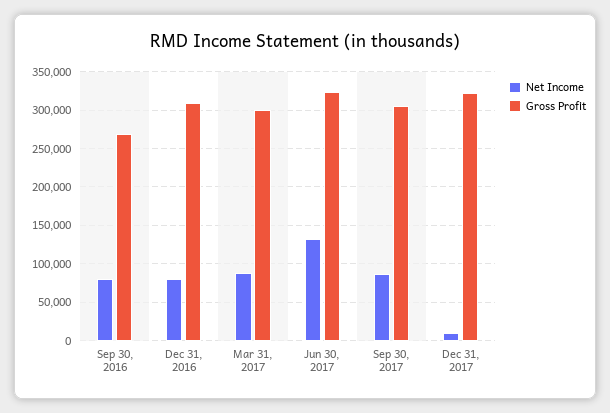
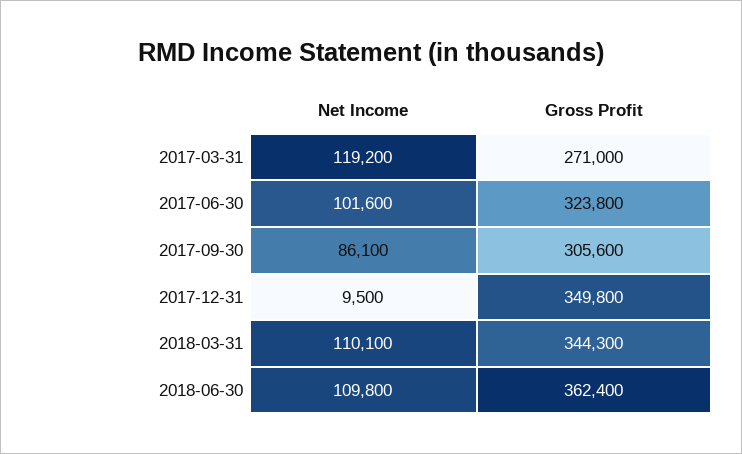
Net Income, Sep 30, 2016: 80000 -> none
Gross Profit, Sep 30, 2016: 270000 -> none
Net Income, Dec 31, 2016: 80000 -> none
Gross Profit, Dec 31, 2016: 310000 -> none
Net Income, Mar 31, 2017: 90000 -> 119200
Gross Profit, Mar 31, 2017: 300000 -> 271000
Net Income, Jun 30, 2017: 130000 -> 101600
Gross Profit, Dec 31, 2017: 320000 -> 349800
Net Income, 2018-03-31: none -> 110100
Gross Profit, 2018-03-31: none -> 344300
Net Income, 2018-06-30: none -> 109800
Gross Profit, 2018-06-30: none -> 362400

